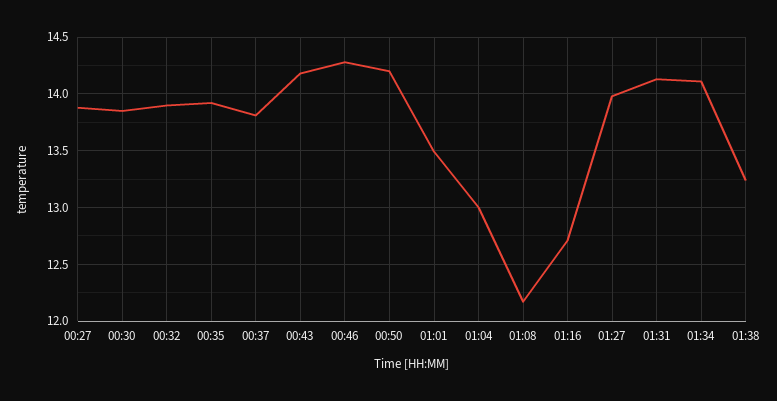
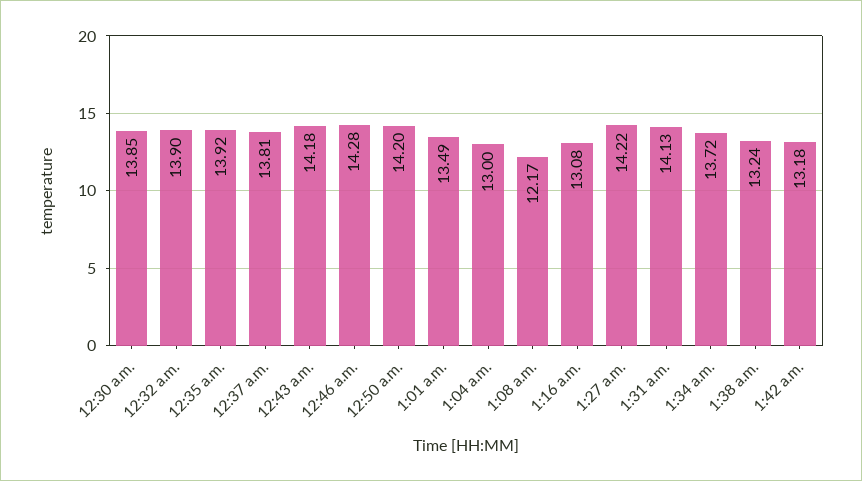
00:27: 13.9 -> none
01:16: 12.7 -> 13.08
01:27: 14 -> 14.22
01:34: 14.1 -> 13.72
1:42 a.m.: none -> 13.18

